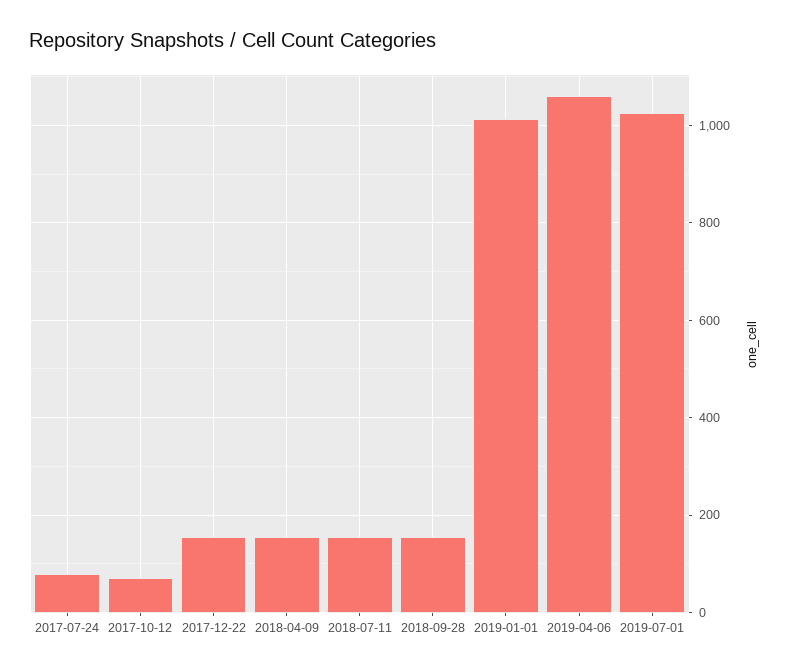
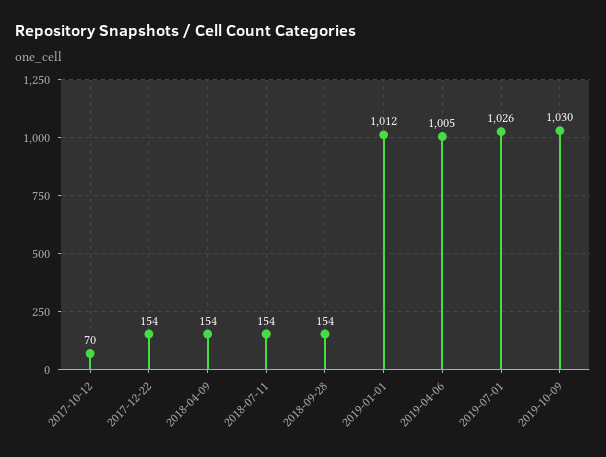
2017-07-24: 80 -> none
2019-04-06: 1060 -> 1005
2019-10-09: none -> 1030

